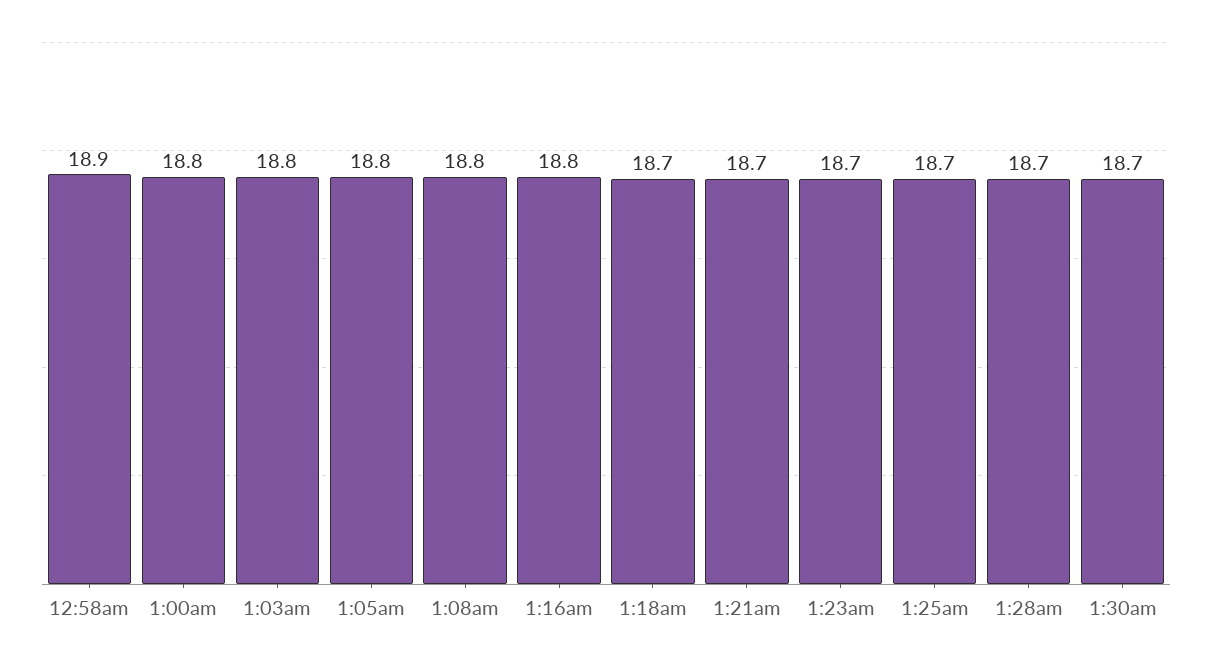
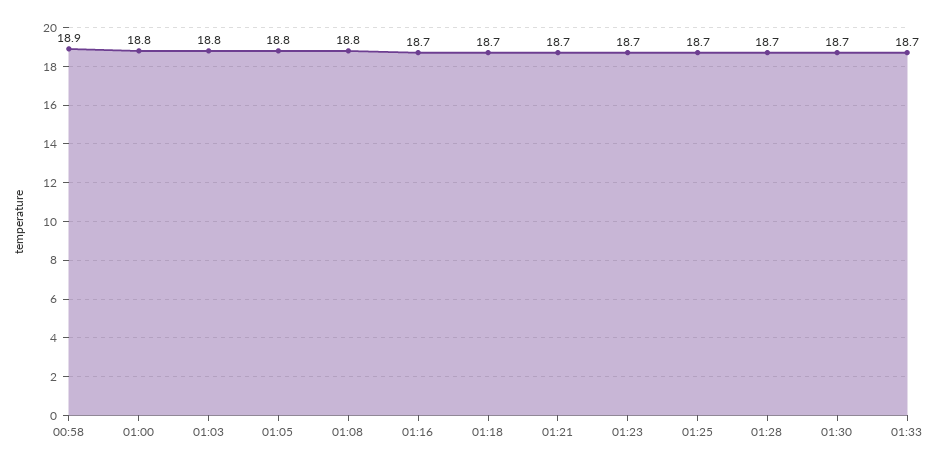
1:16am: 18.8 -> 18.7
01:33: none -> 18.7

